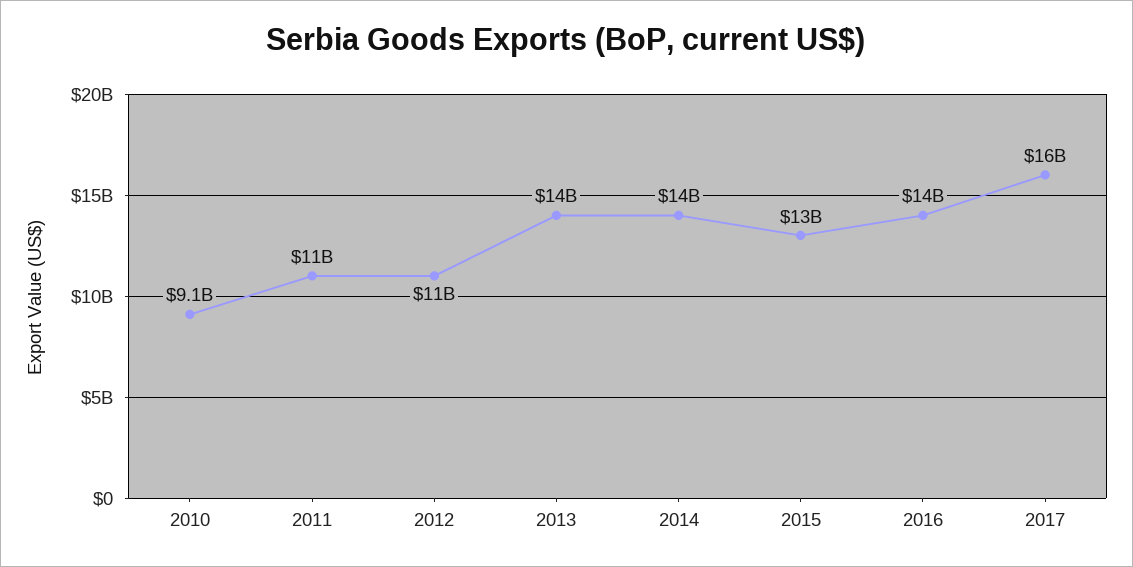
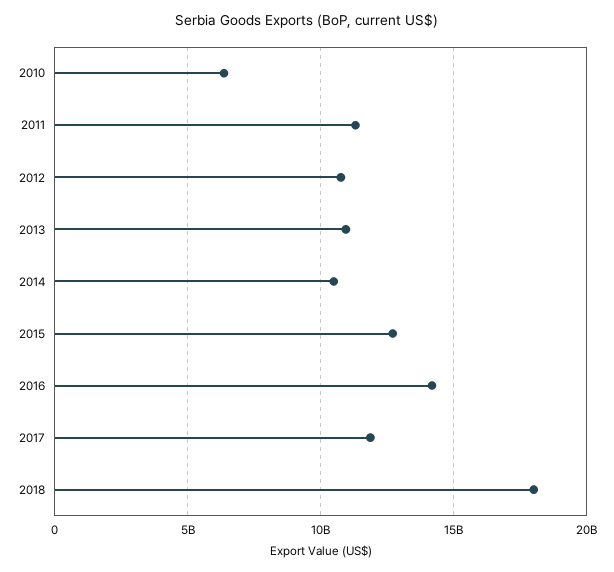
2010: 9100000000 -> 6500000000
2013: 14000000000 -> 11000000000
2014: 14000000000 -> 10500000000
2017: 16000000000 -> 12000000000
2018: none -> 18000000000

